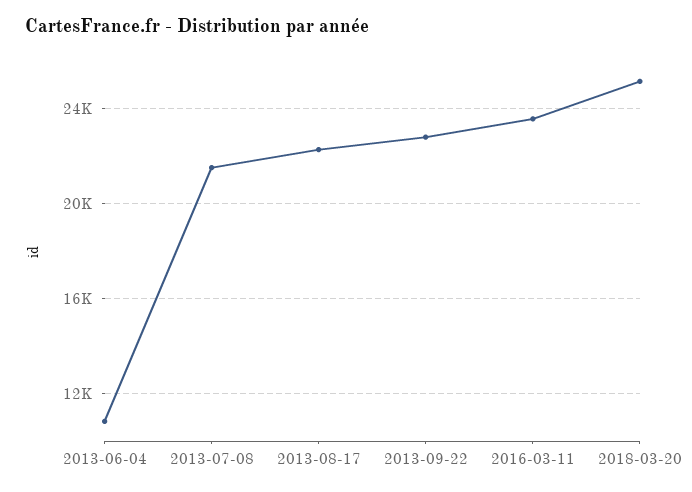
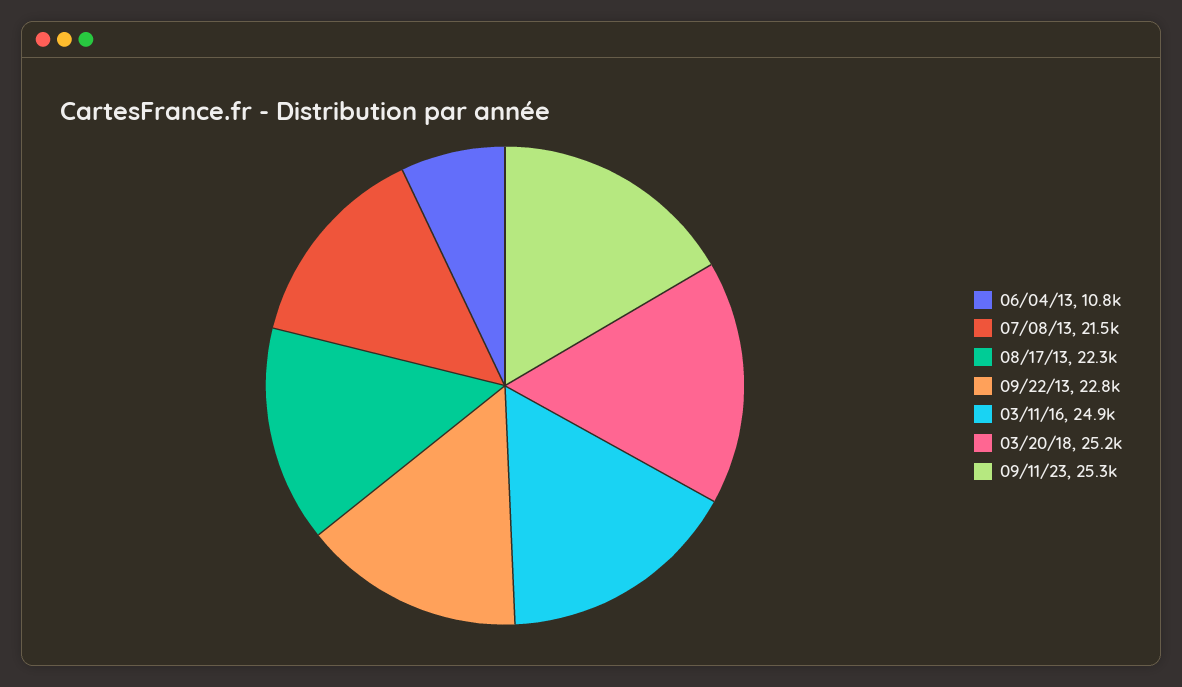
2016-03-11: 23500 -> 24900
09/11/23: none -> 25300

